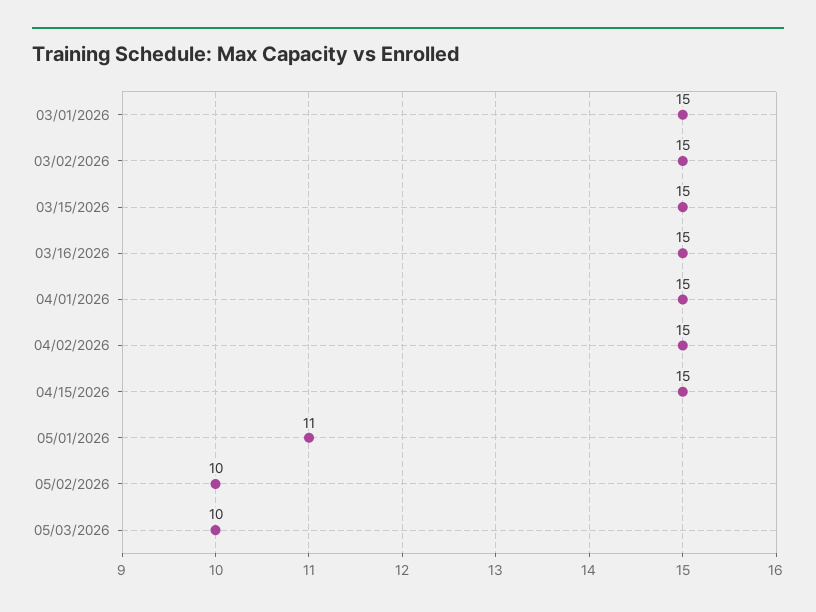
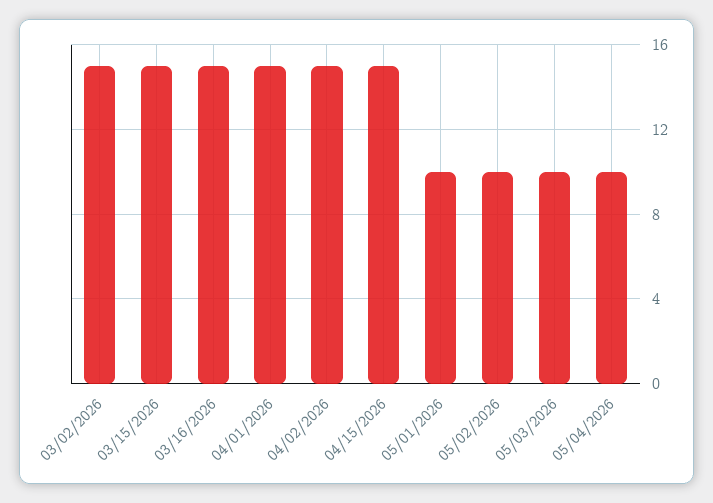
03/01/2026: 15 -> none
05/01/2026: 11 -> 10
05/04/2026: none -> 10

